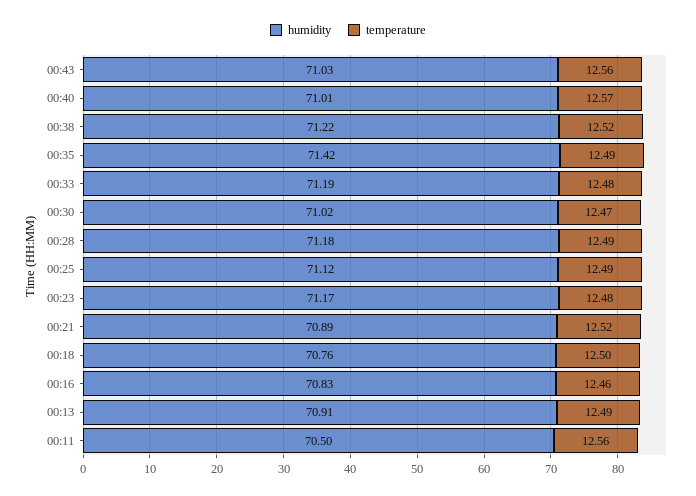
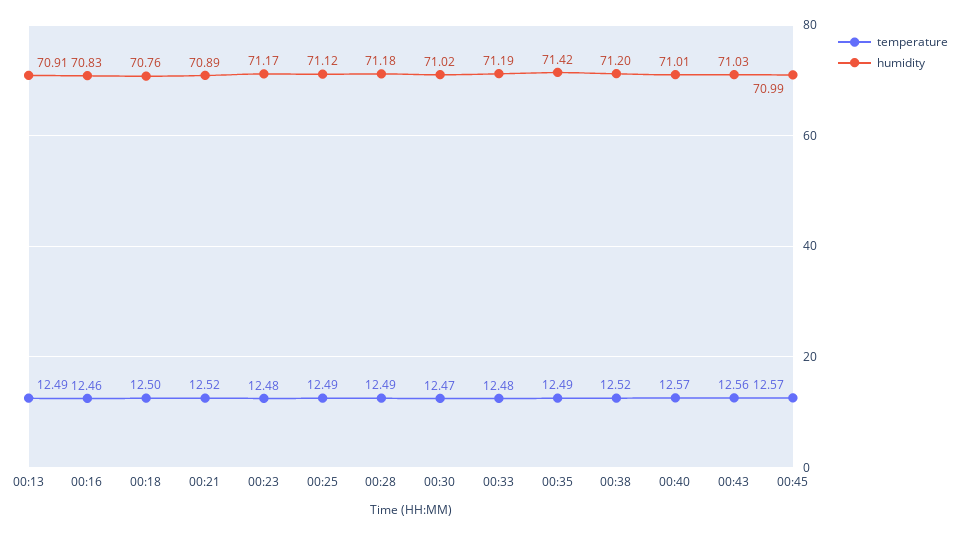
humidity, 00:38: 71.22 -> 71.2
humidity, 00:11: 70.5 -> none
temperature, 00:11: 12.56 -> none
temperature, 00:45: none -> 12.57
humidity, 00:45: none -> 70.99

